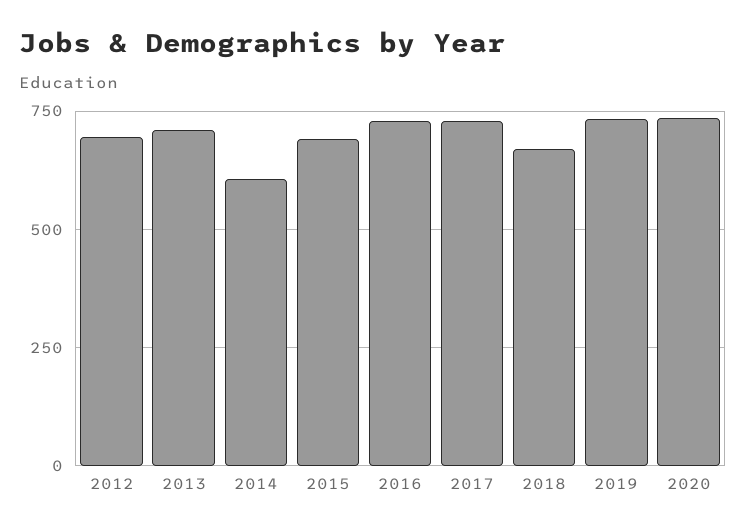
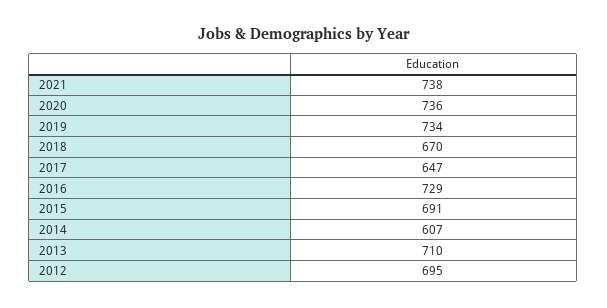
2017: 725 -> 647
2021: none -> 738

